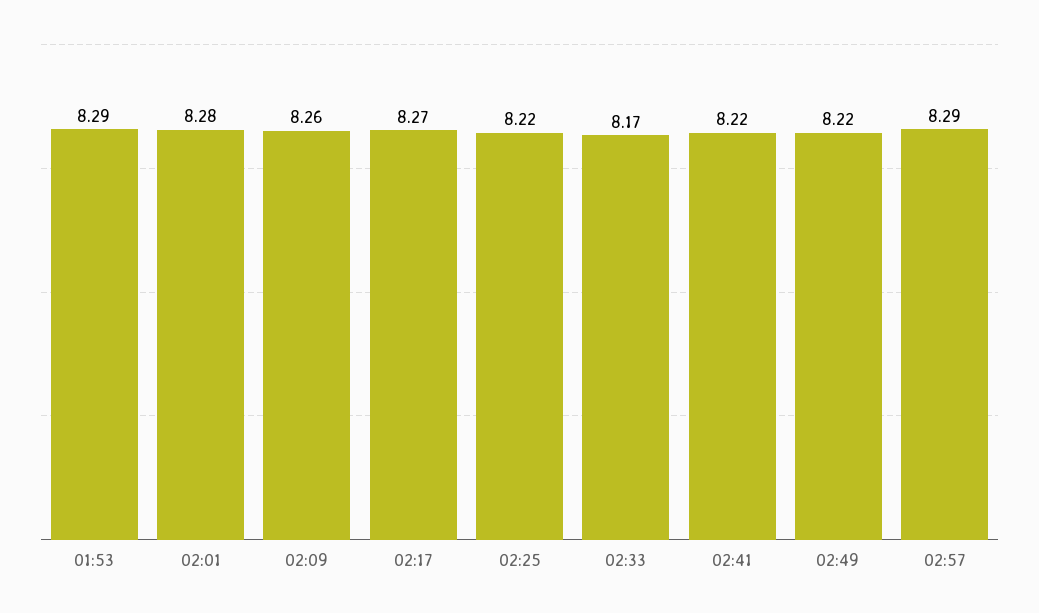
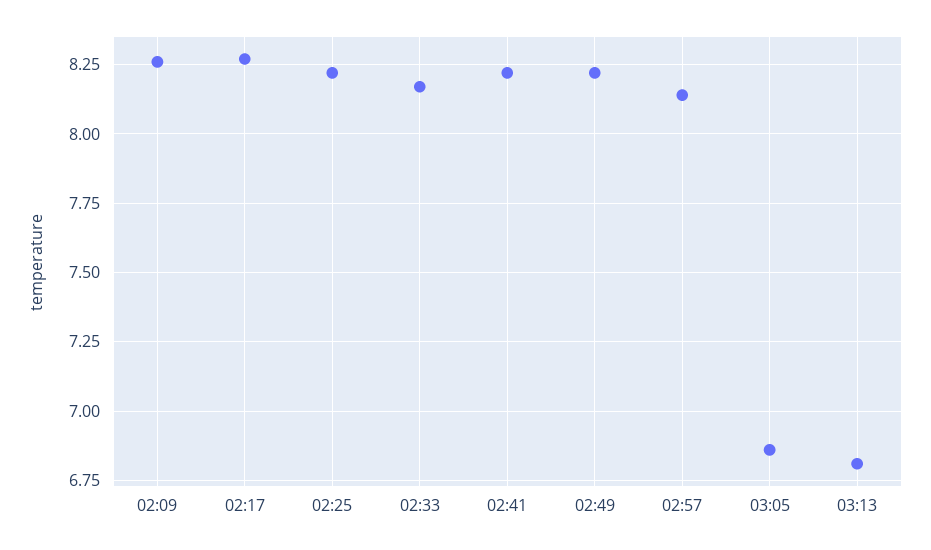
01:53: 8.29 -> none
02:01: 8.28 -> none
02:57: 8.29 -> 8.15
03:05: none -> 6.85
03:13: none -> 6.8

